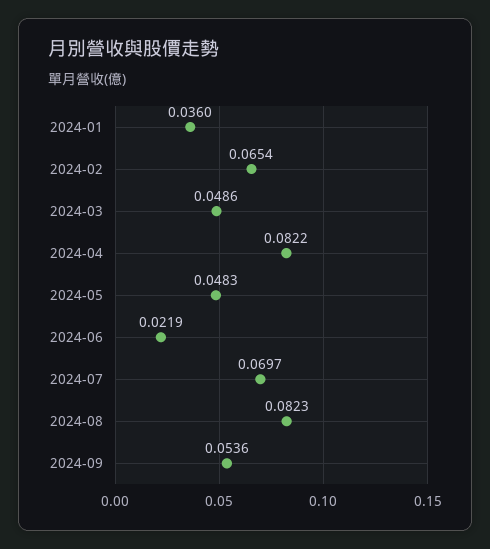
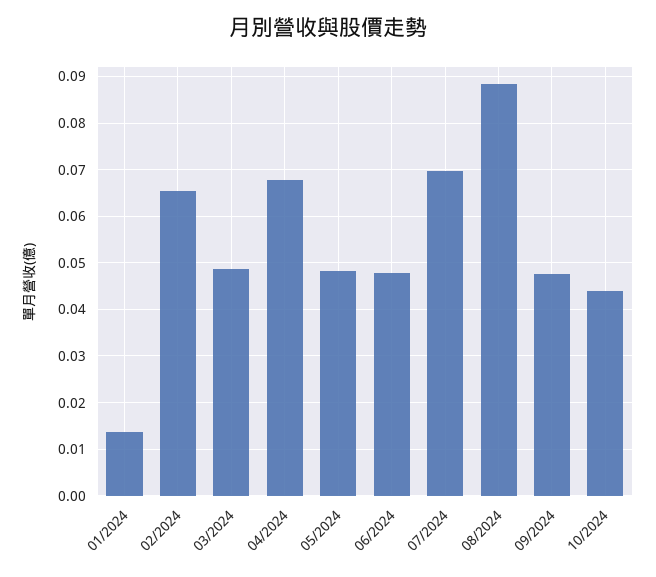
2024-01: 0.036 -> 0.014
2024-04: 0.0822 -> 0.068
2024-06: 0.0219 -> 0.048
2024-08: 0.0823 -> 0.088
2024-09: 0.0536 -> 0.048
10/2024: none -> 0.044

